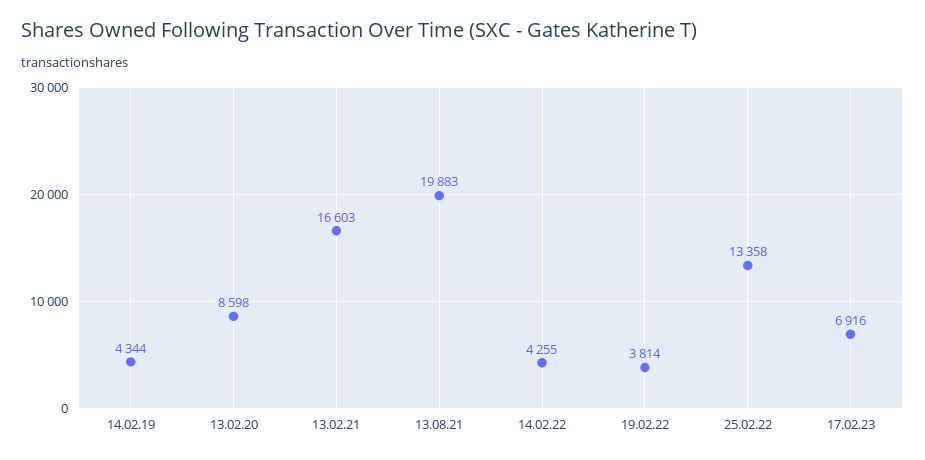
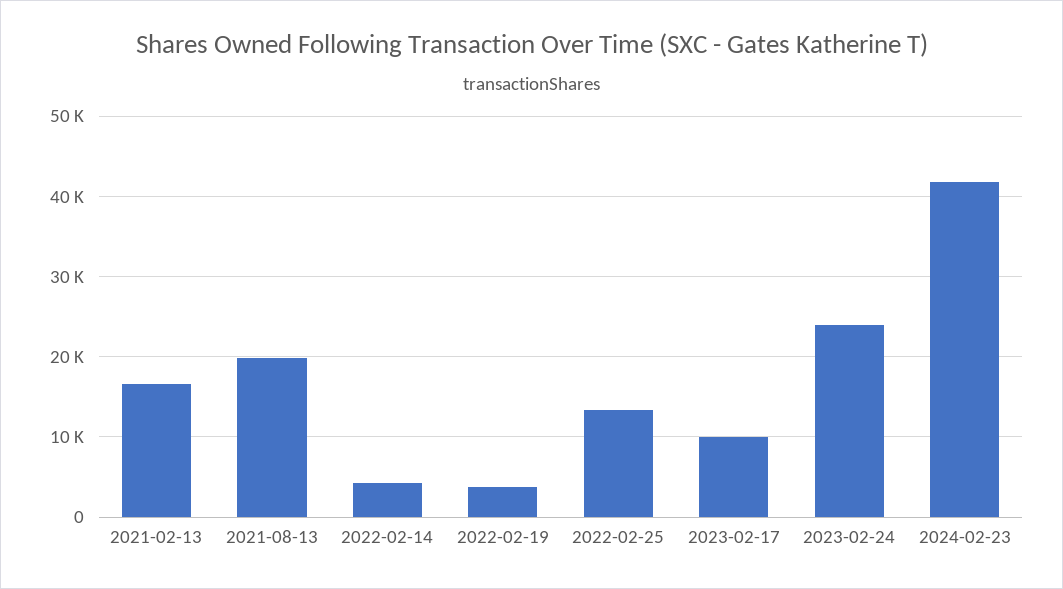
14.02.19: 4344 -> none
13.02.20: 8598 -> none
17.02.23: 6916 -> 10000
2023-02-24: none -> 24000
2024-02-23: none -> 42000

